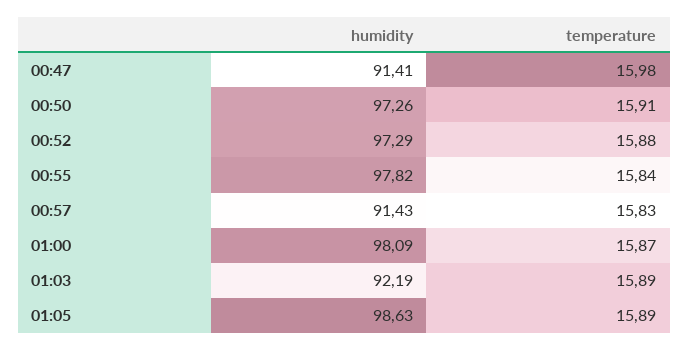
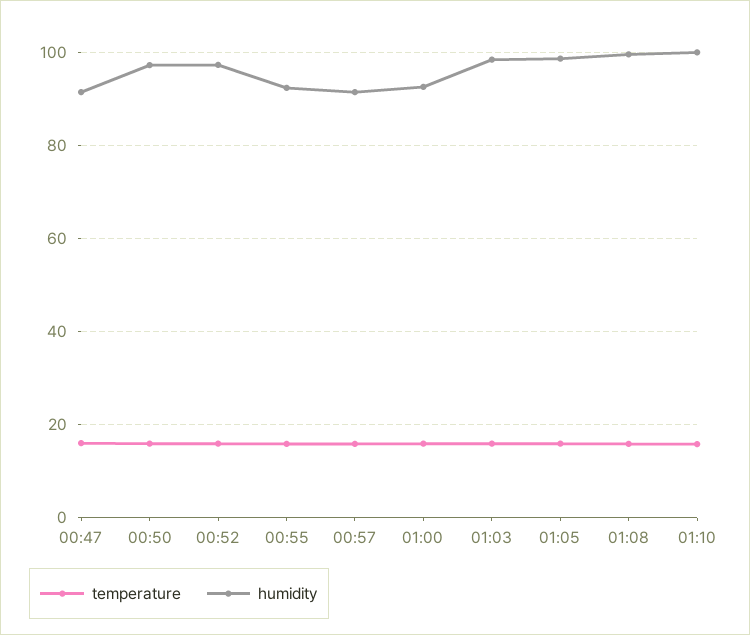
humidity, 00:55: 97.82 -> 92
humidity, 01:00: 98.09 -> 92
humidity, 01:03: 92.19 -> 98
temperature, 01:08: none -> 16
humidity, 01:08: none -> 100
temperature, 01:10: none -> 16
humidity, 01:10: none -> 100

